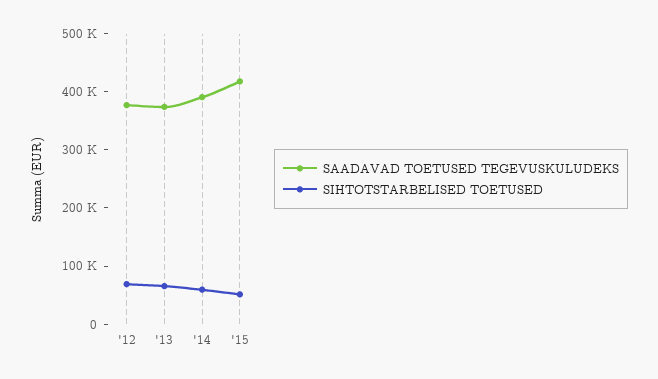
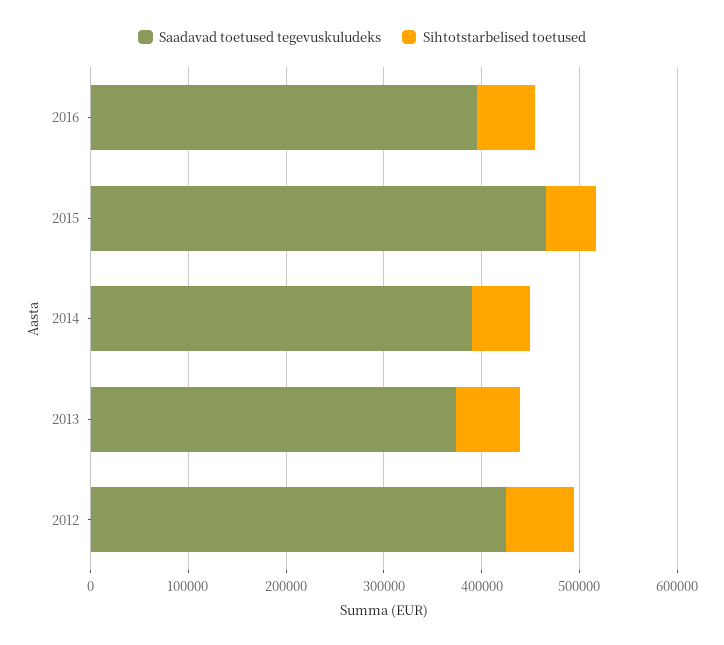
SAADAVAD TOETUSED TEGEVUSKULUDEKS, '12: 380000 -> 420000
SAADAVAD TOETUSED TEGEVUSKULUDEKS, '15: 420000 -> 460000
SAADAVAD TOETUSED TEGEVUSKULUDEKS, 2016: none -> 400000
SIHTOTSTARBELISED TOETUSED, 2016: none -> 60000

